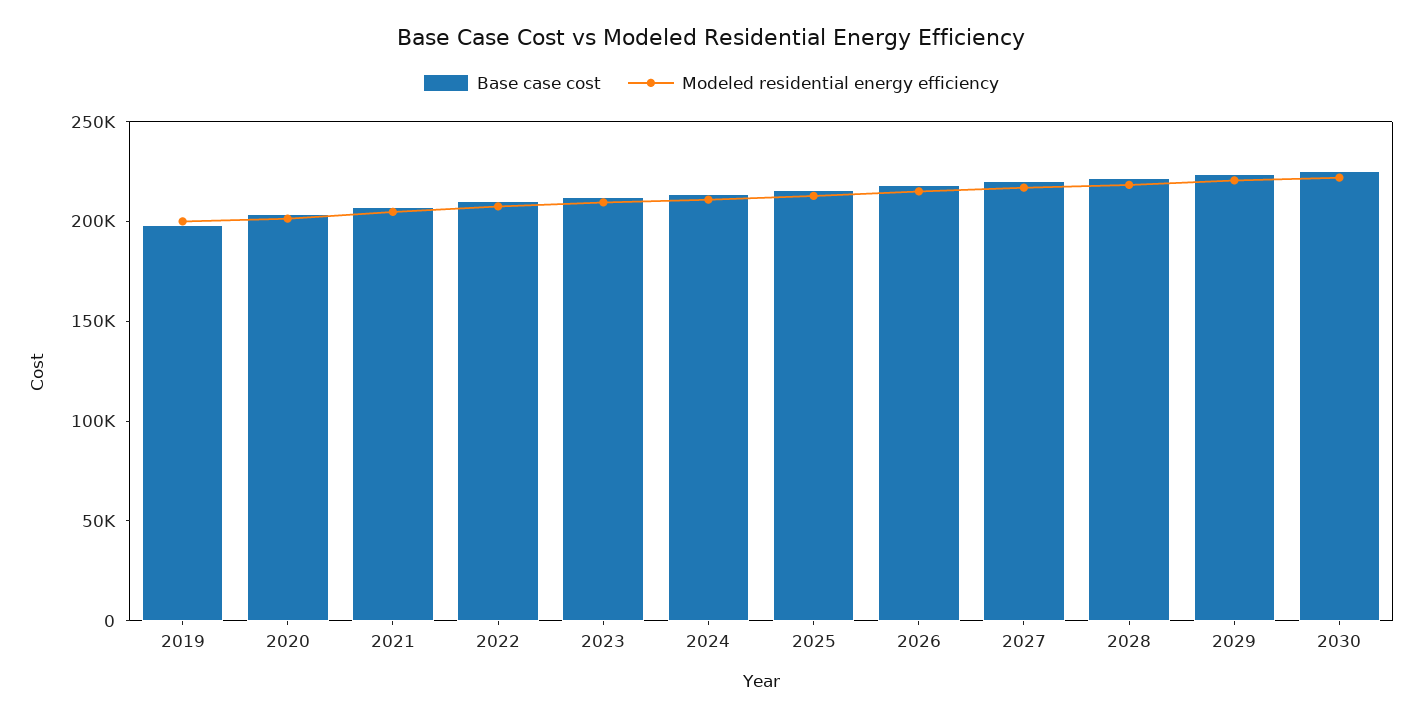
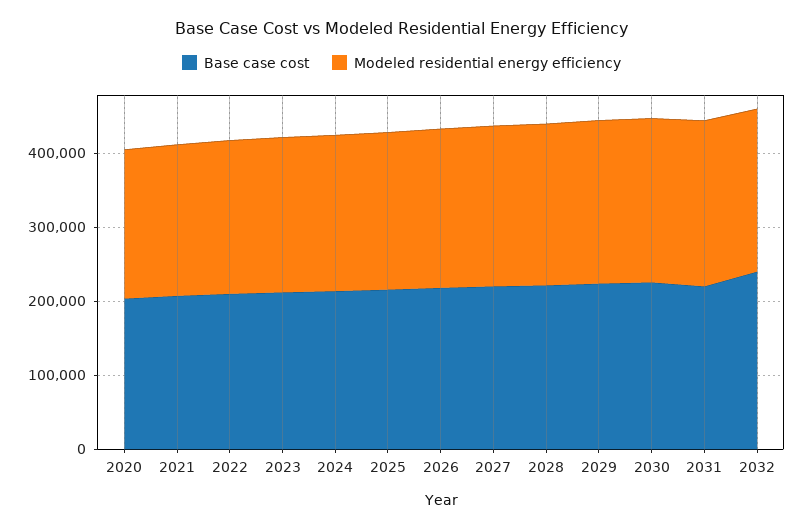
Base case cost, 2019: 200000 -> none
Modeled residential energy efficiency, 2019: 200000 -> none
Base case cost, 2031: none -> 220000
Modeled residential energy efficiency, 2031: none -> 220000
Base case cost, 2032: none -> 240000
Modeled residential energy efficiency, 2032: none -> 220000

